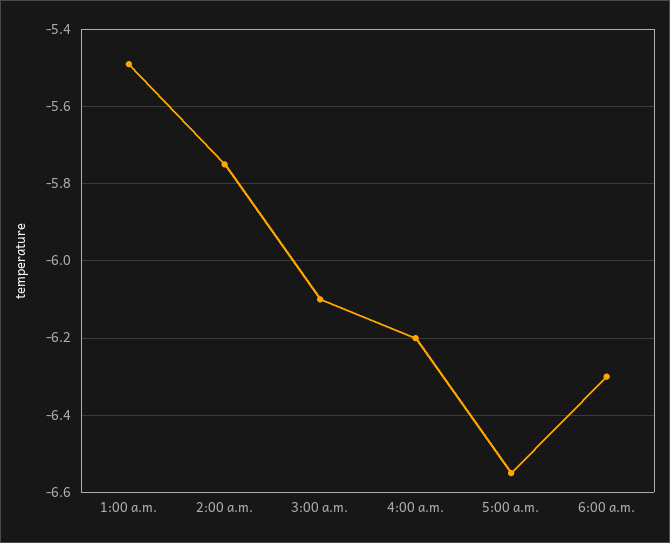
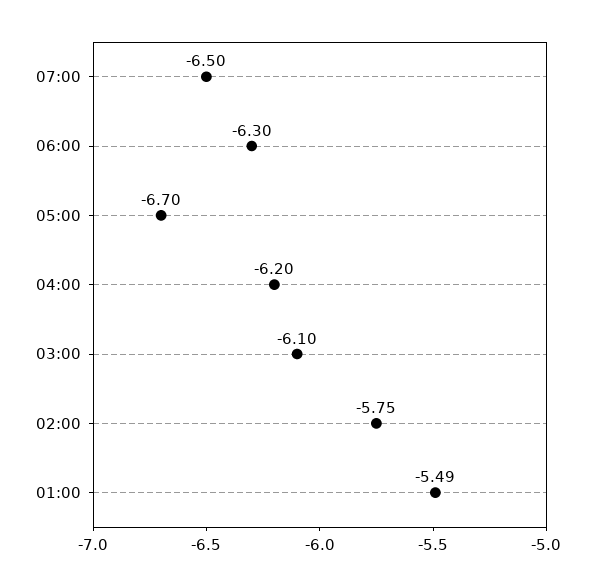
5:00 a.m.: -6.55 -> -6.7
07:00: none -> -6.5

